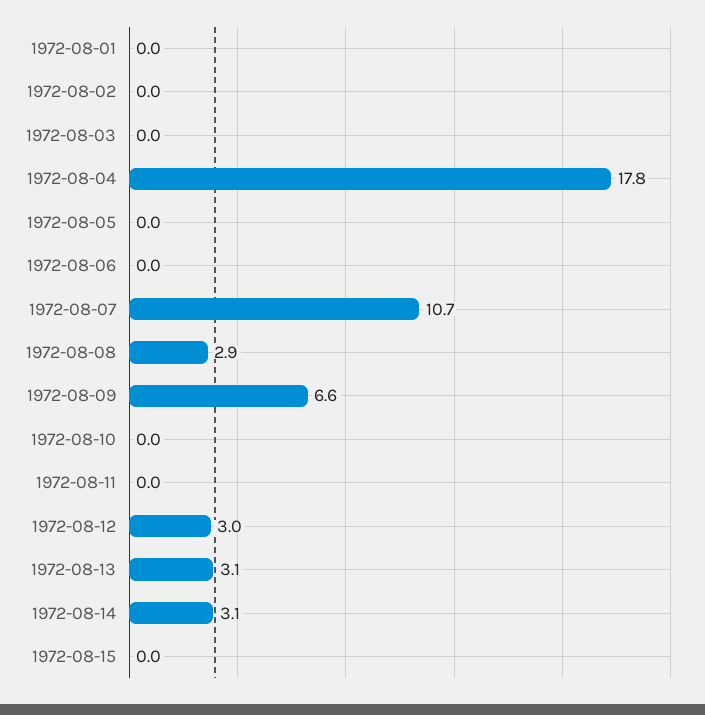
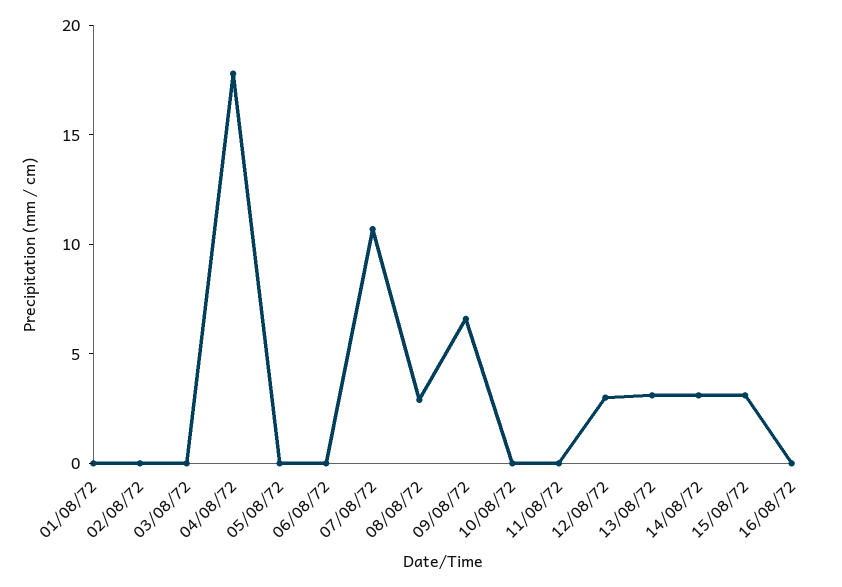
1972-08-15: 0 -> 3
16/08/72: none -> 0

